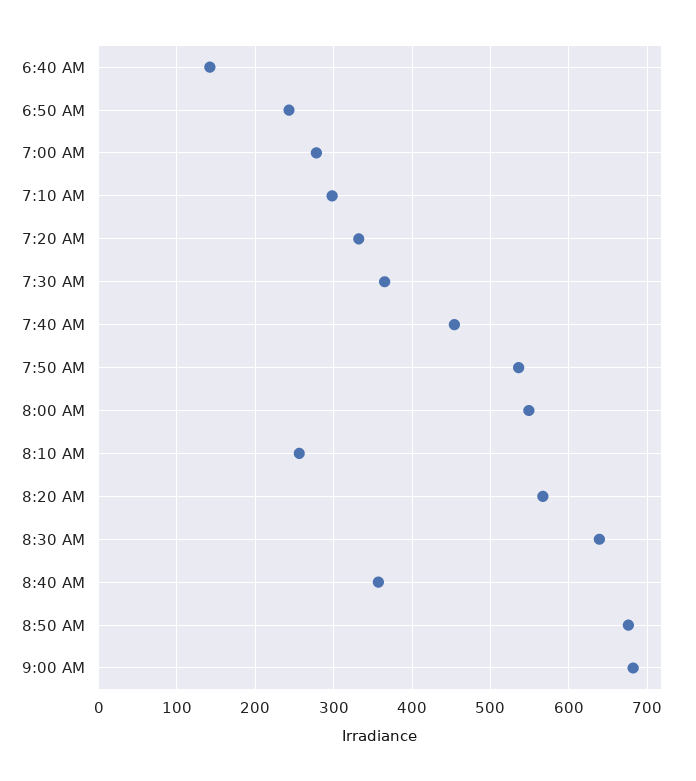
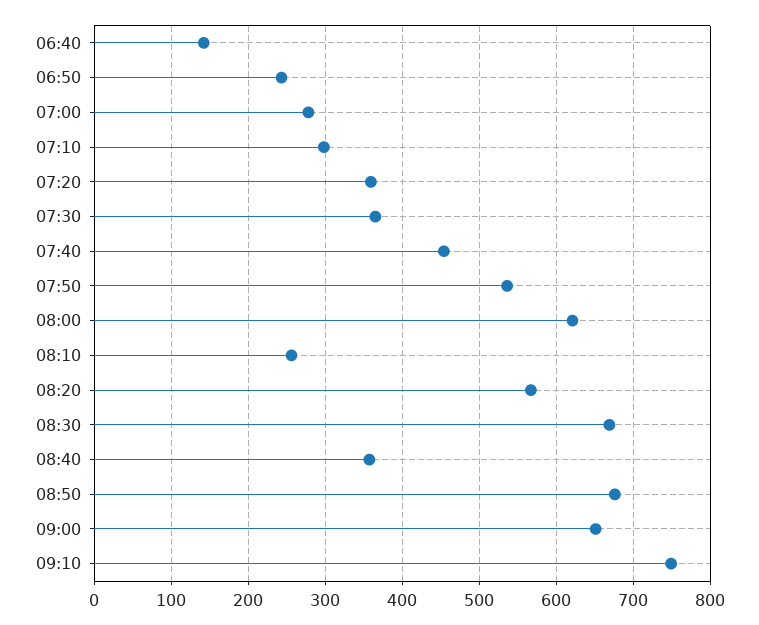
7:20 AM: 330 -> 360
8:00 AM: 550 -> 620
8:30 AM: 640 -> 670
9:00 AM: 680 -> 650
09:10: none -> 750

